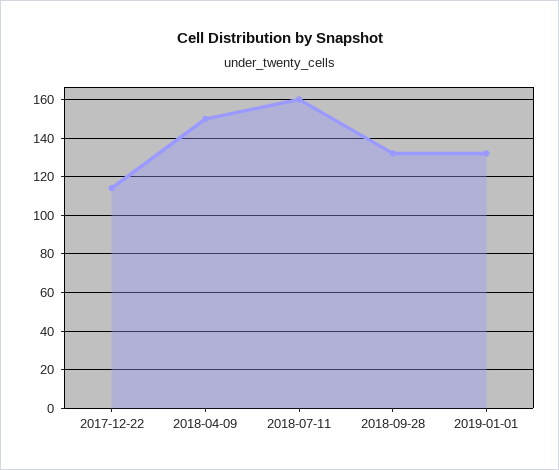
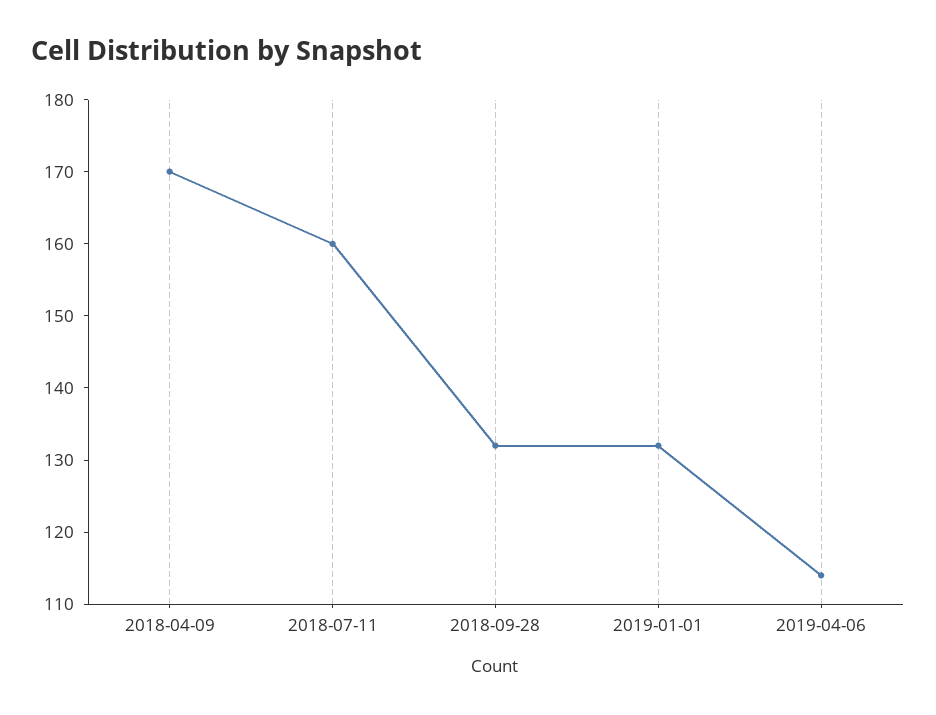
2017-12-22: 115 -> none
2018-04-09: 150 -> 170
2019-04-06: none -> 115

